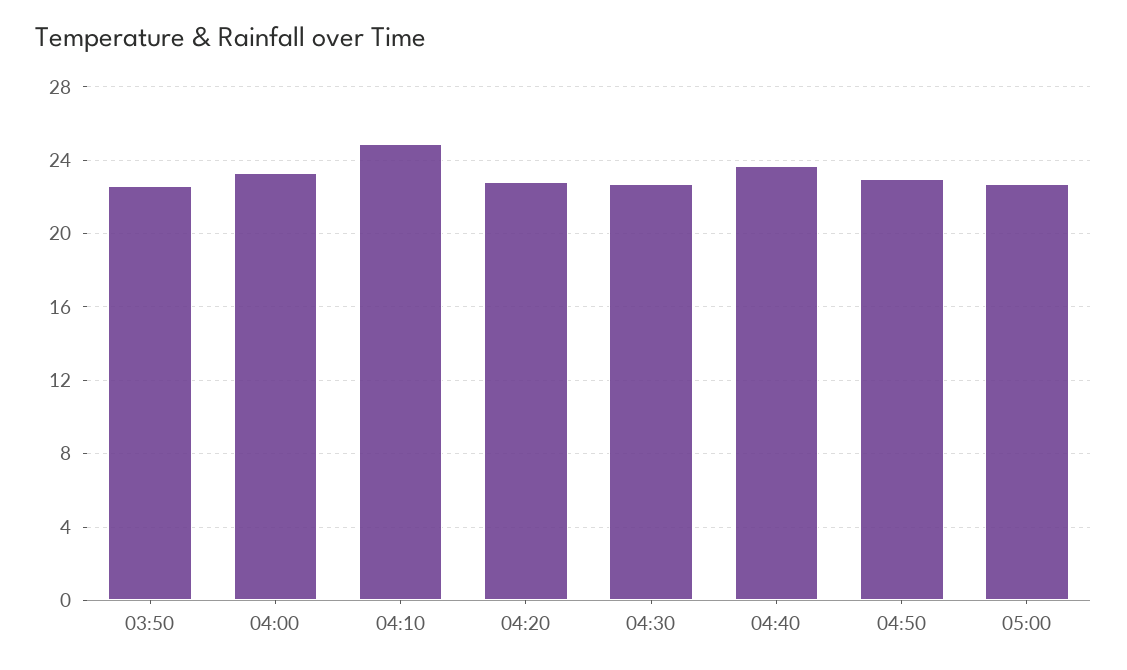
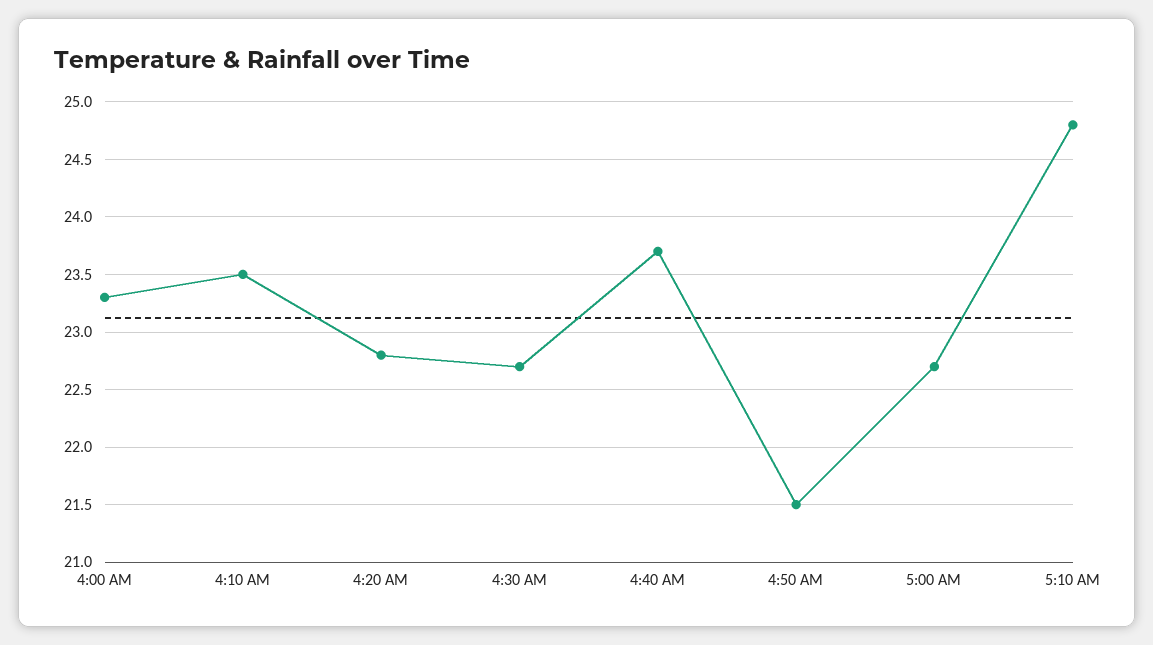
03:50: 22.5 -> none
04:10: 25 -> 23.5
04:50: 23 -> 21.5
5:10 AM: none -> 24.8

